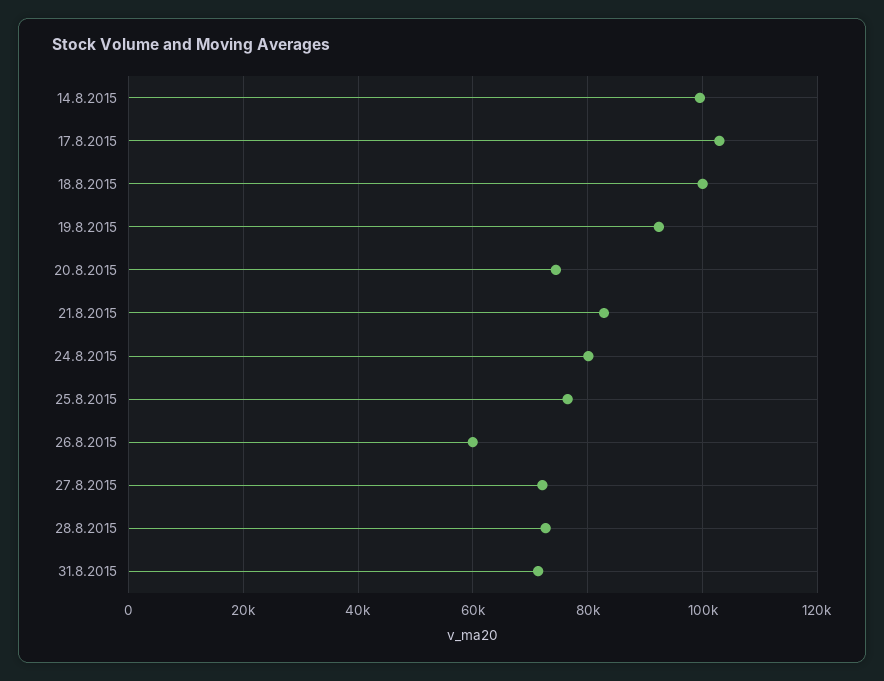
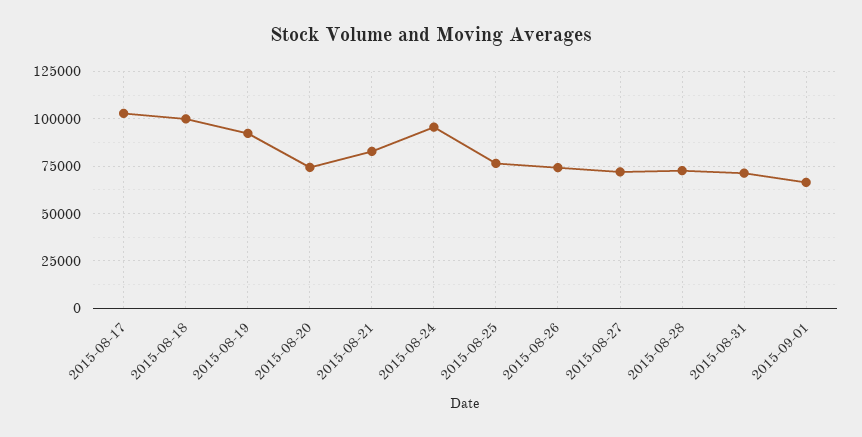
14.8.2015: 100000 -> none
24.8.2015: 80000 -> 95000
26.8.2015: 60000 -> 75000
2015-09-01: none -> 65000

